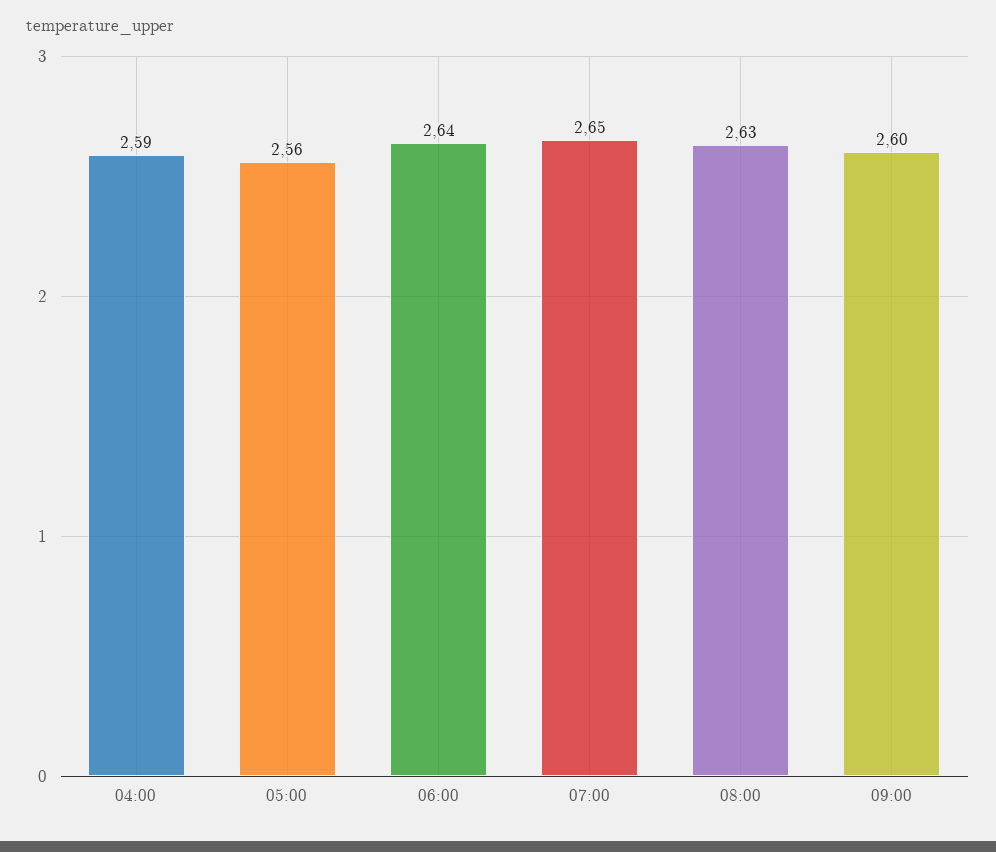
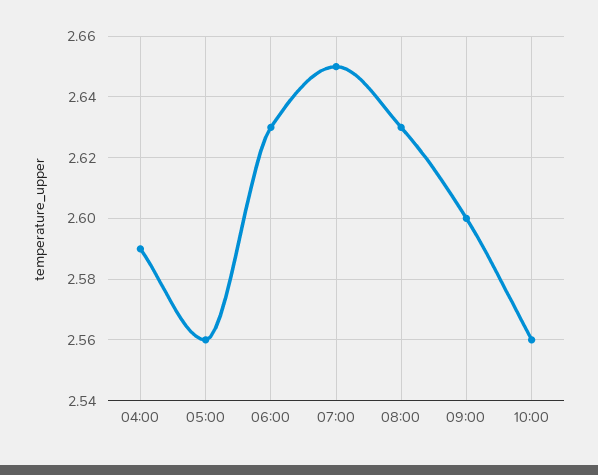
06:00: 2.64 -> 2.63
10:00: none -> 2.56

